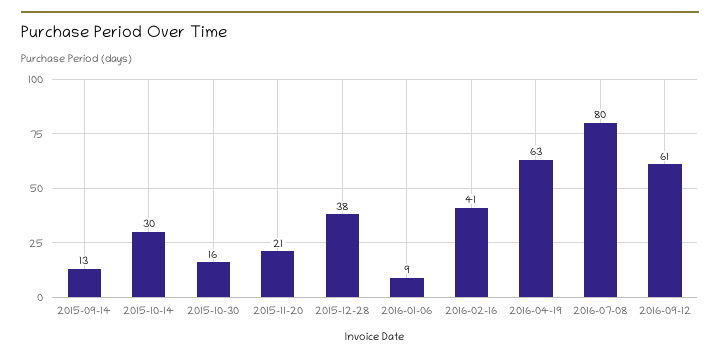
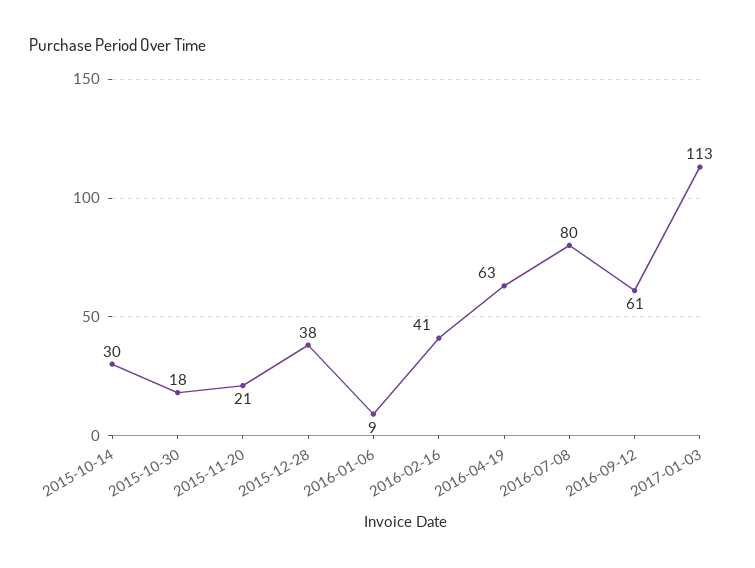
2015-09-14: 13 -> none
2015-10-30: 16 -> 18
2017-01-03: none -> 113

